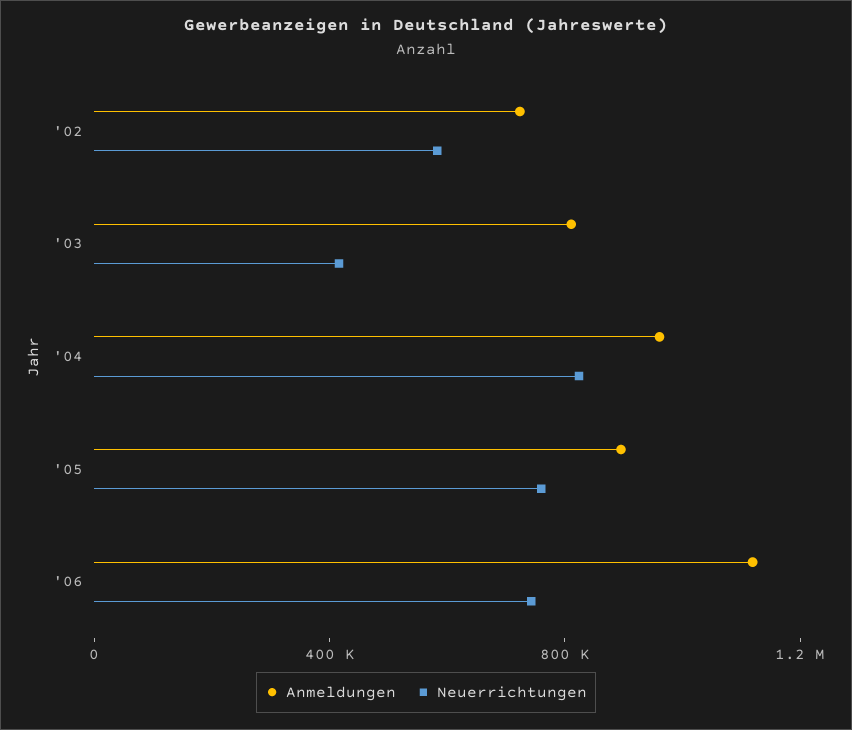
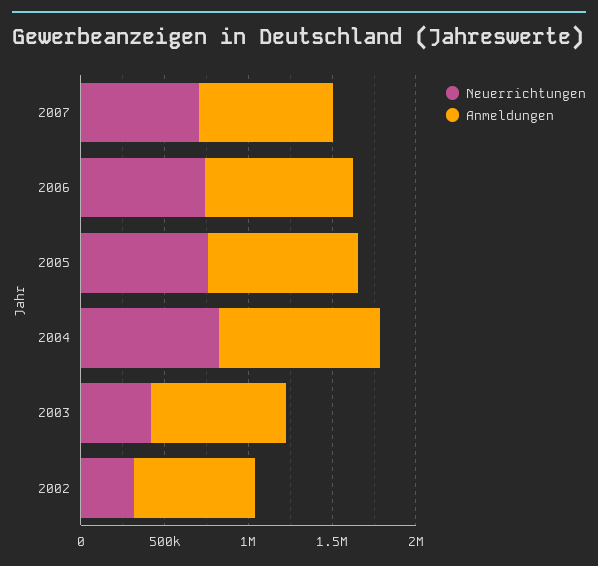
Neuerrichtungen, '02: 600000 -> 300000
Anmeldungen, '06: 1100000 -> 900000
Neuerrichtungen, 2007: none -> 700000
Anmeldungen, 2007: none -> 800000

